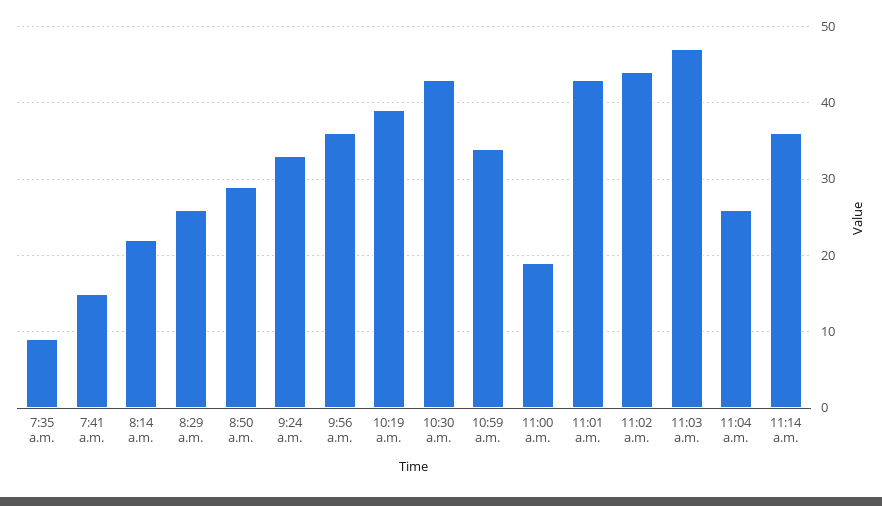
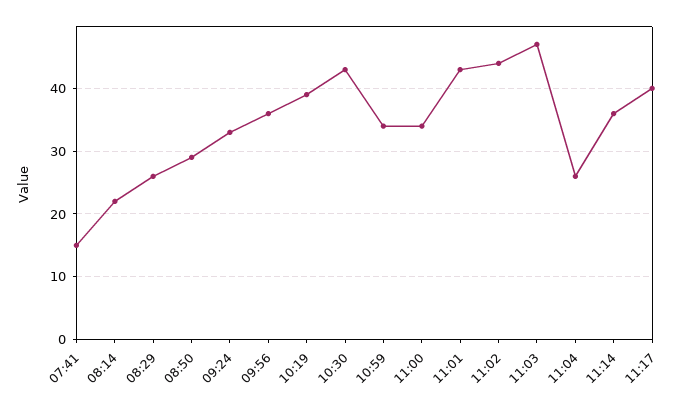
7:35 a.m.: 9 -> none
11:00 a.m.: 19 -> 34
11:17: none -> 40

